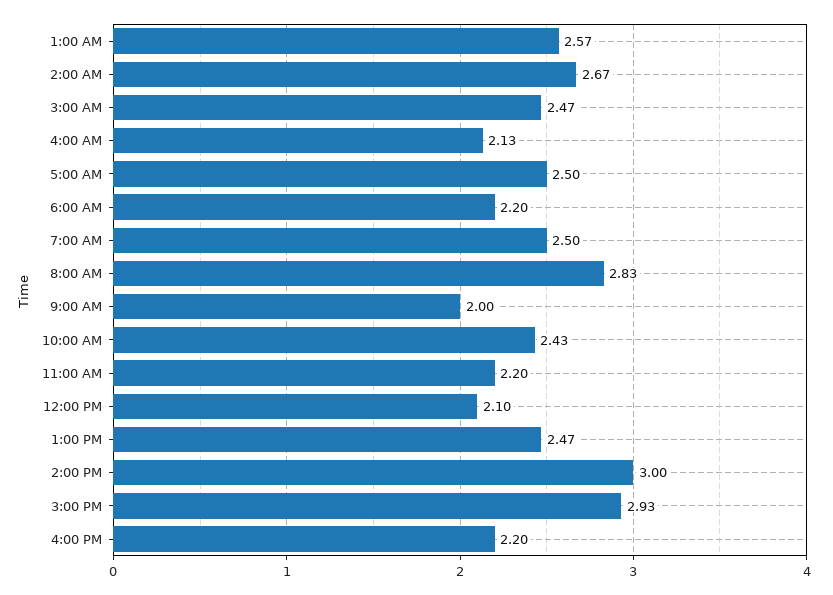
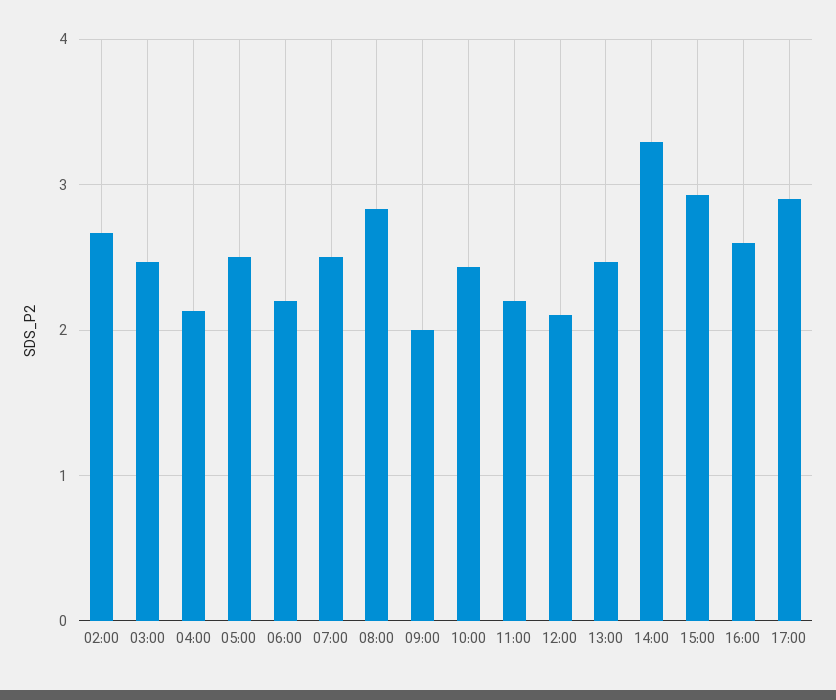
1:00 AM: 2.57 -> none
2:00 PM: 3 -> 3.3
4:00 PM: 2.2 -> 2.6
17:00: none -> 2.9

